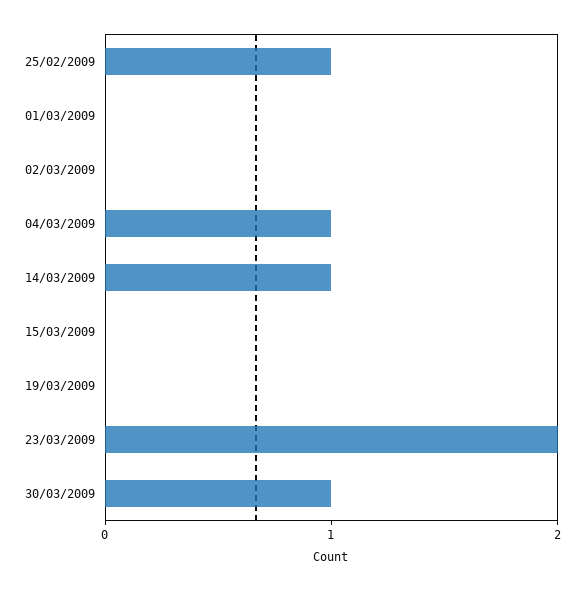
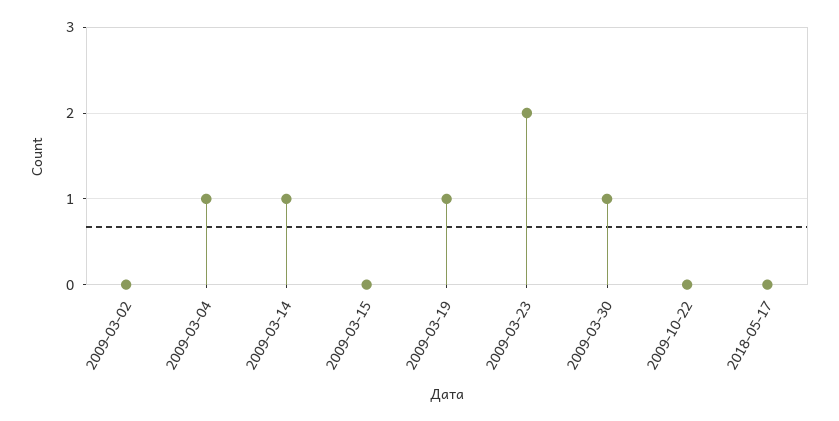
25/02/2009: 1 -> none
01/03/2009: 0 -> none
19/03/2009: 0 -> 1
2009-10-22: none -> 0
2018-05-17: none -> 0

